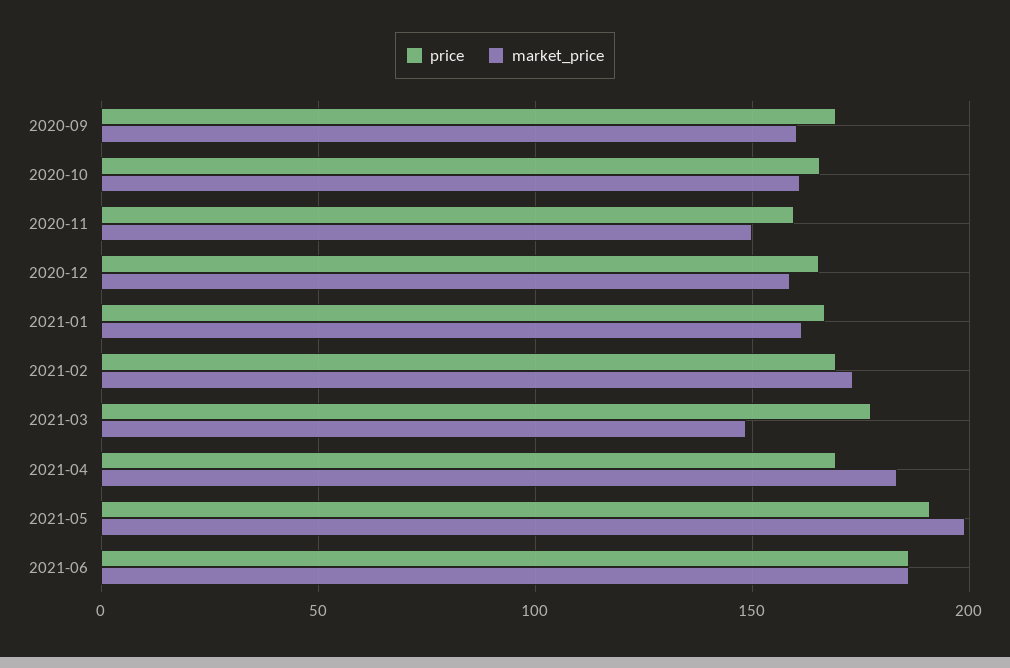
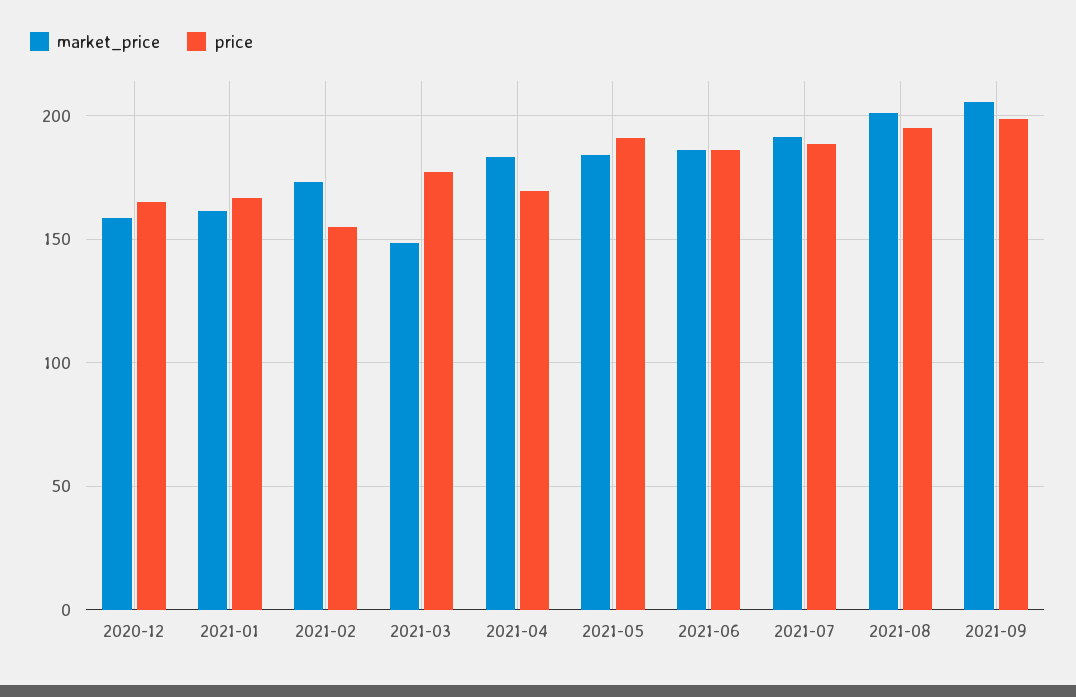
price, 2020-09: 170 -> none
market_price, 2020-09: 160 -> none
price, 2020-10: 165 -> none
market_price, 2020-10: 160 -> none
price, 2020-11: 160 -> none
market_price, 2020-11: 150 -> none
price, 2021-02: 170 -> 155
market_price, 2021-05: 200 -> 185
market_price, 2021-07: none -> 190
price, 2021-07: none -> 190
market_price, 2021-08: none -> 200
price, 2021-08: none -> 195
market_price, 2021-09: none -> 205
price, 2021-09: none -> 200

